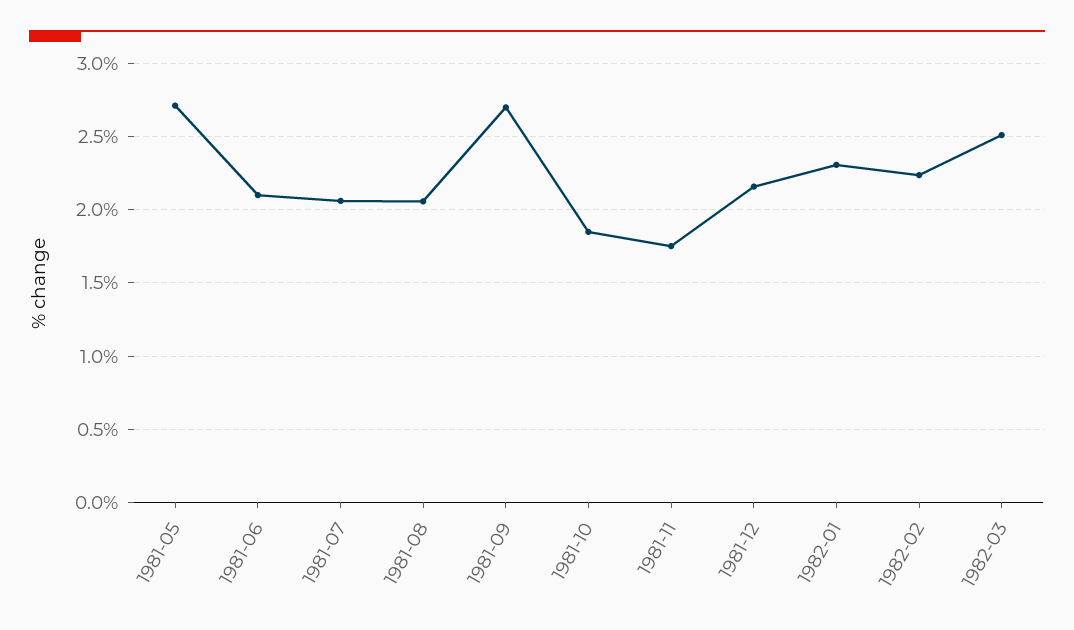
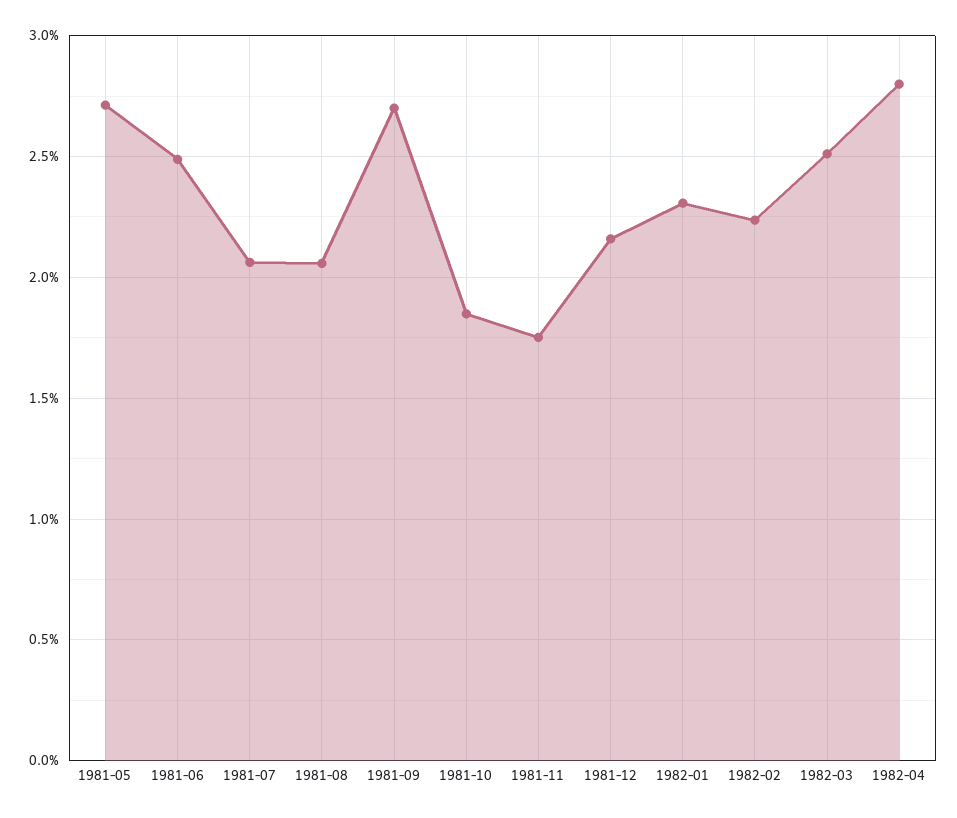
1981-06: 2.1 -> 2.5
1982-04: none -> 2.8

